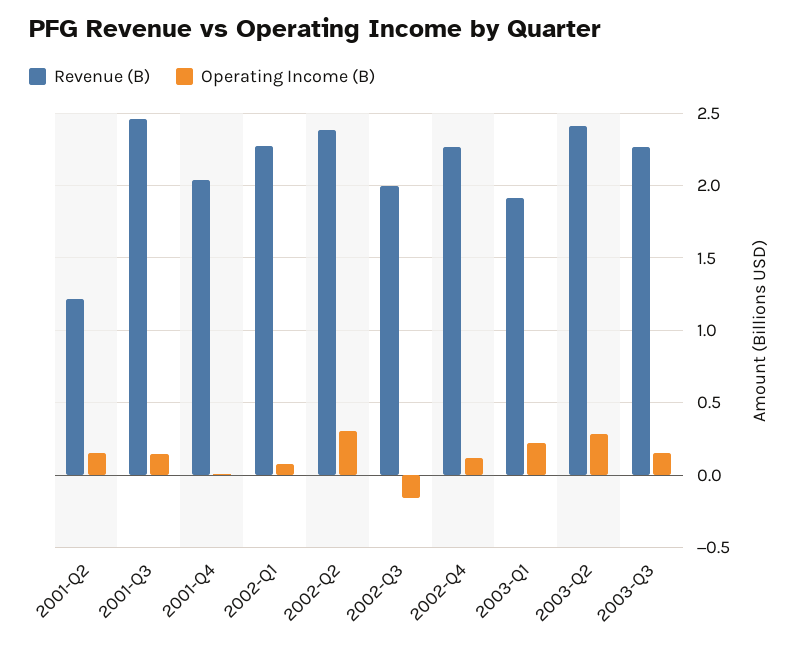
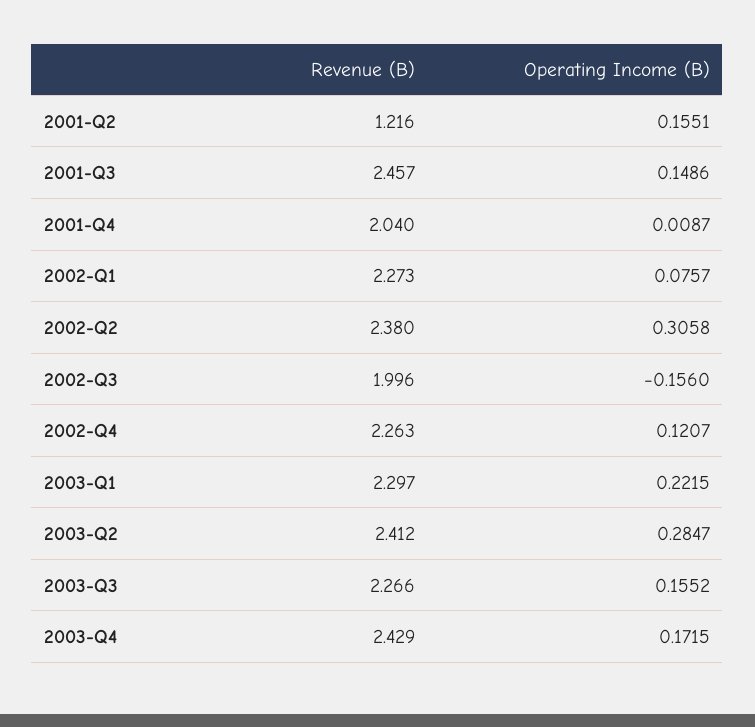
Revenue (B), 2003-Q1: 1.9 -> 2.297
Revenue (B), 2003-Q4: none -> 2.429
Operating Income (B), 2003-Q4: none -> 0.1715

